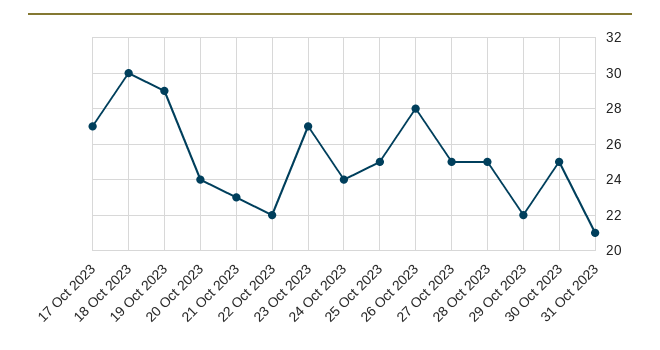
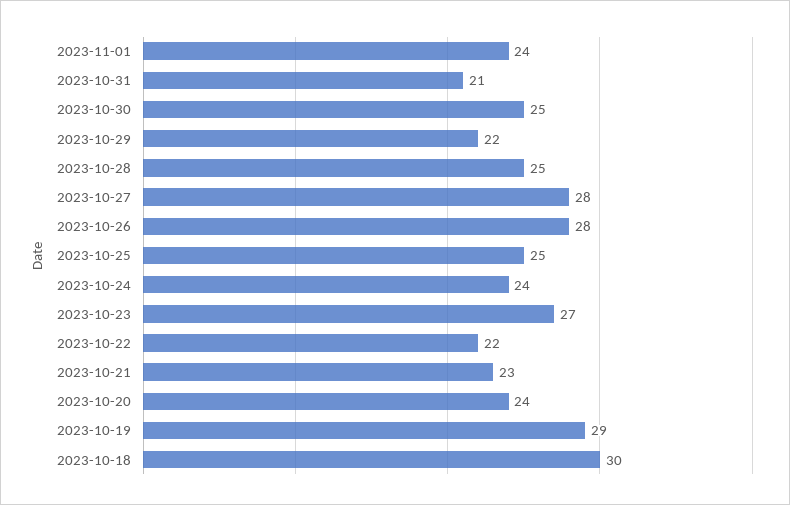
17 Oct 2023: 27 -> none
27 Oct 2023: 25 -> 28
2023-11-01: none -> 24

